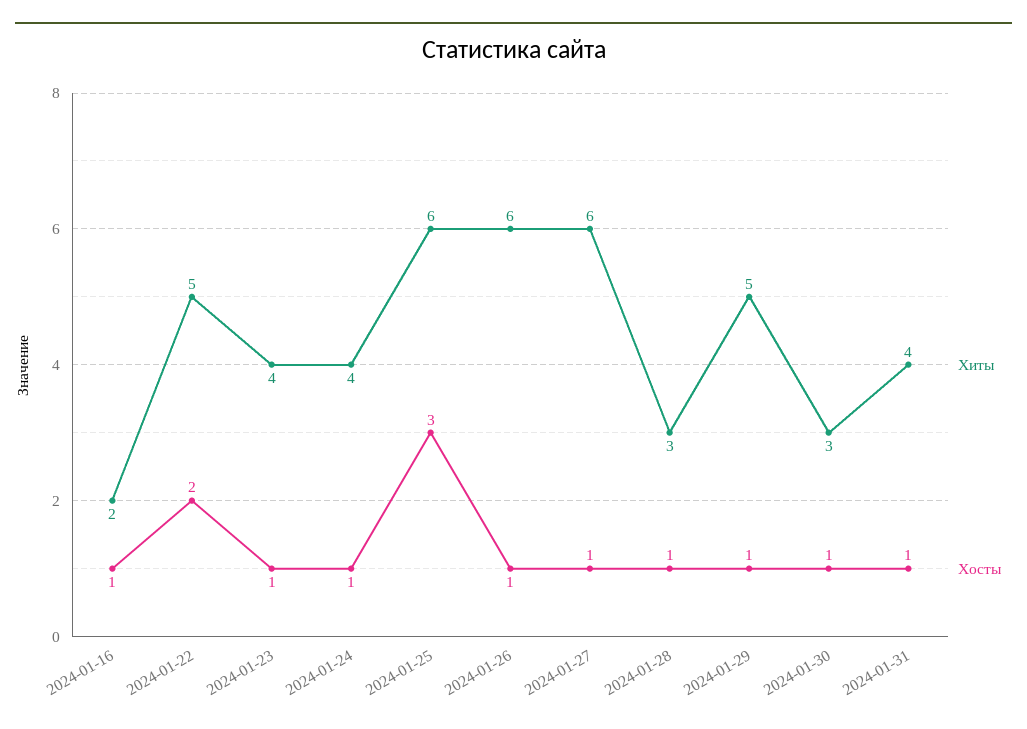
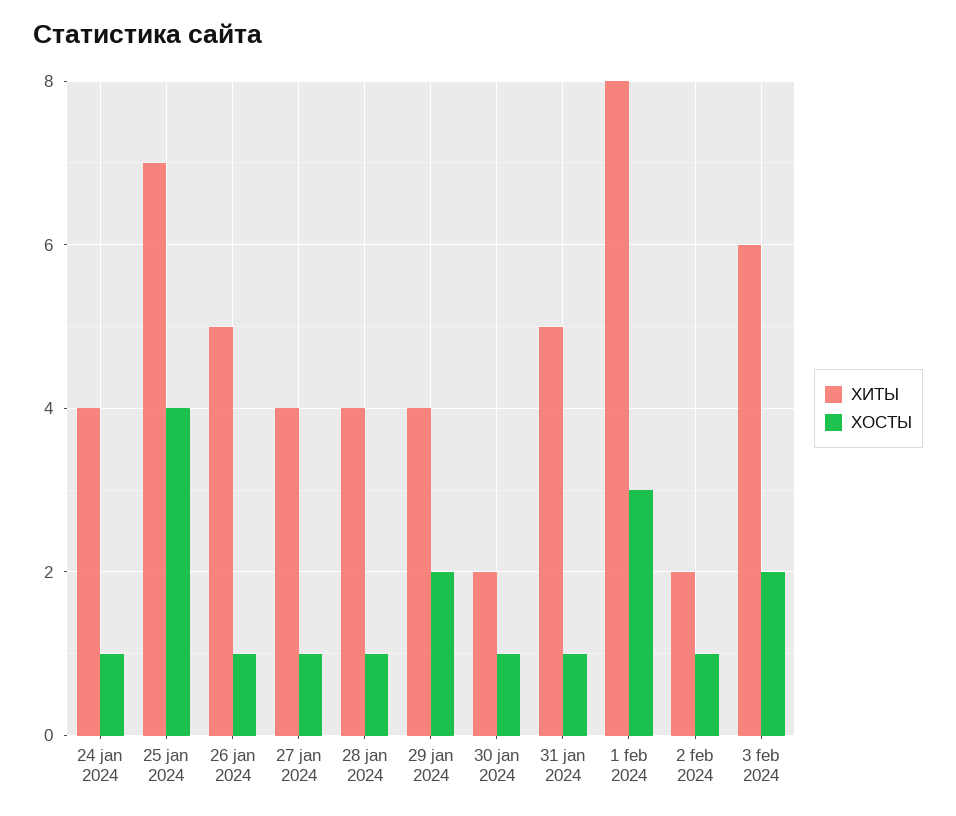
Хиты, 2024-01-16: 2 -> none
Хосты, 2024-01-16: 1 -> none
Хиты, 2024-01-22: 5 -> none
Хосты, 2024-01-22: 2 -> none
Хиты, 2024-01-23: 4 -> none
Хосты, 2024-01-23: 1 -> none
Хиты, 2024-01-25: 6 -> 7
Хосты, 2024-01-25: 3 -> 4
Хиты, 2024-01-26: 6 -> 5
Хиты, 2024-01-27: 6 -> 4
Хиты, 2024-01-28: 3 -> 4
Хиты, 2024-01-29: 5 -> 4
Хосты, 2024-01-29: 1 -> 2
Хиты, 2024-01-30: 3 -> 2
Хиты, 2024-01-31: 4 -> 5
Хиты, 1 feb 2024: none -> 8
Хосты, 1 feb 2024: none -> 3
Хиты, 2 feb 2024: none -> 2
Хосты, 2 feb 2024: none -> 1
Хиты, 3 feb 2024: none -> 6
Хосты, 3 feb 2024: none -> 2

